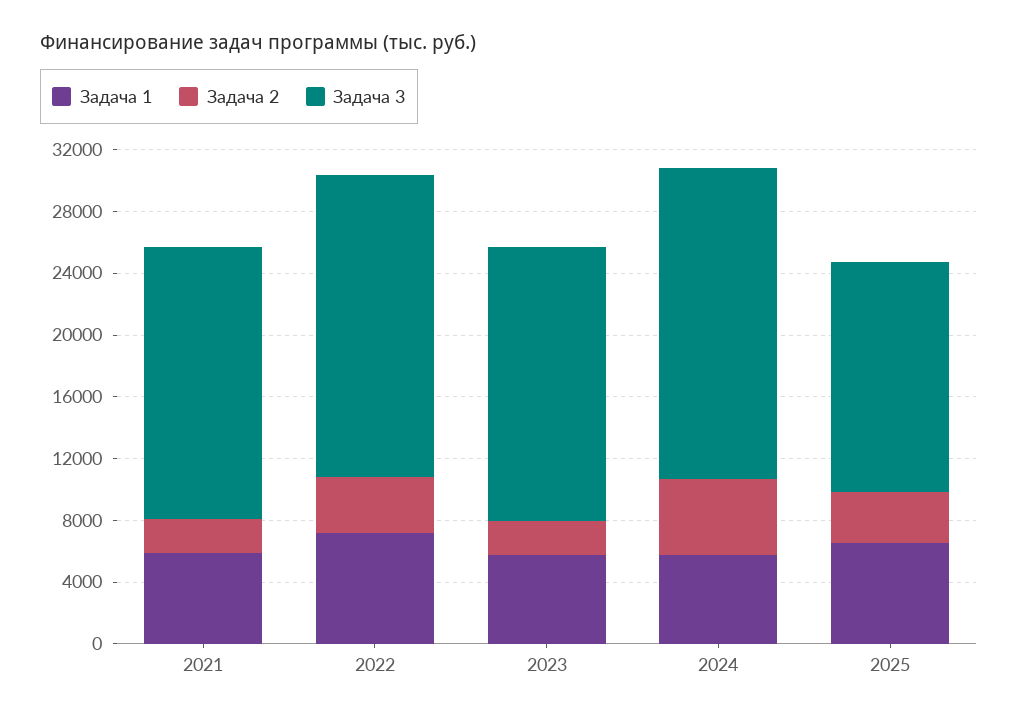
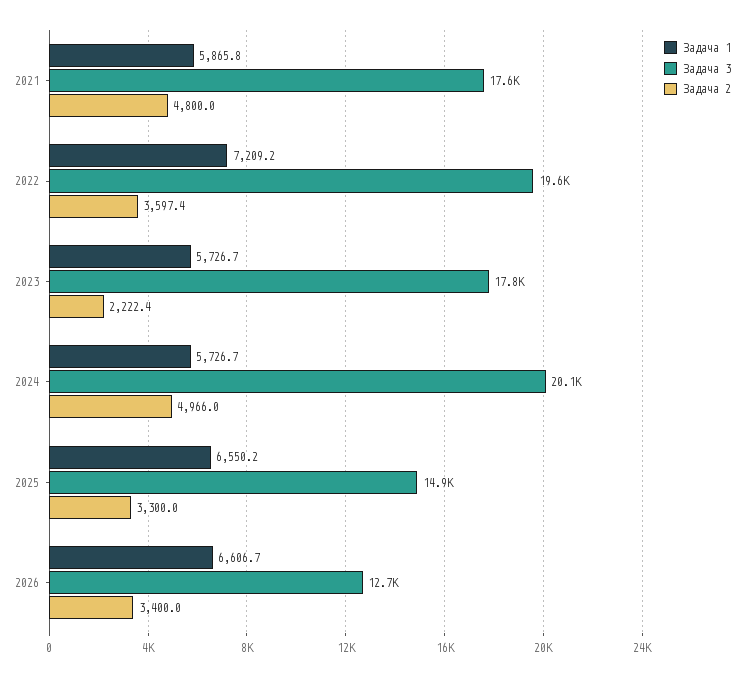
Задача 2, 2021: 2000 -> 4800
Задача 1, 2026: none -> 6606.7
Задача 3, 2026: none -> 12700
Задача 2, 2026: none -> 3400

